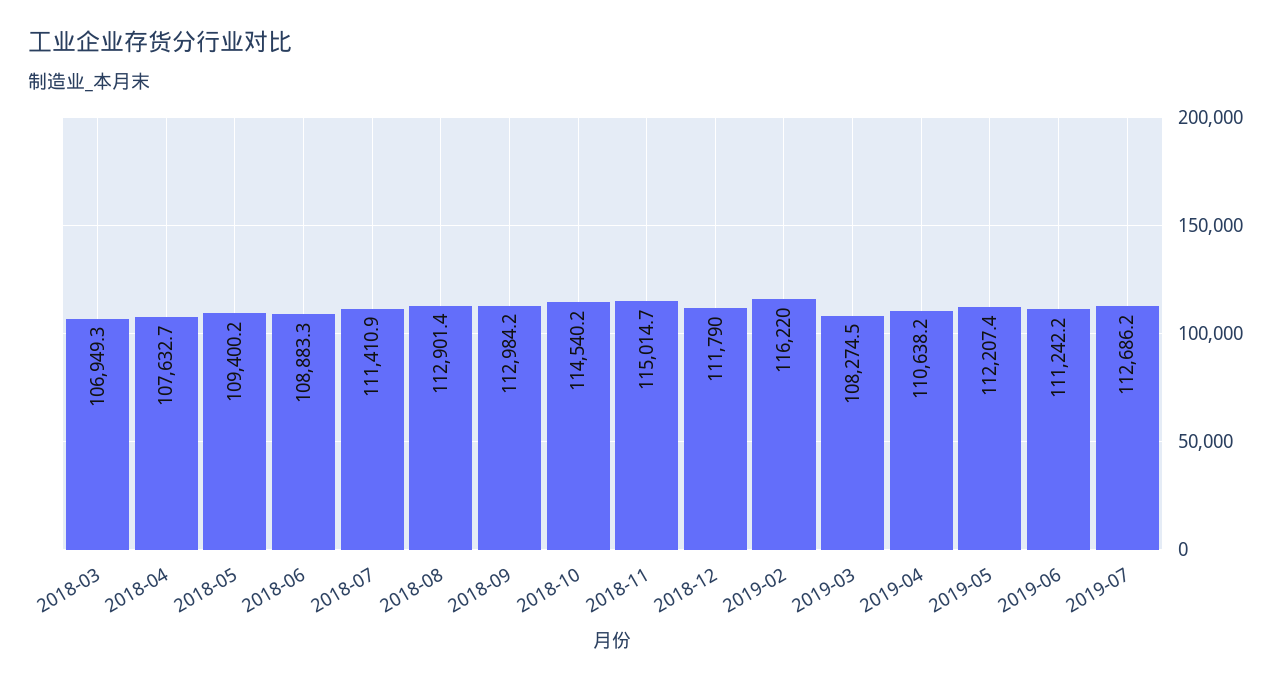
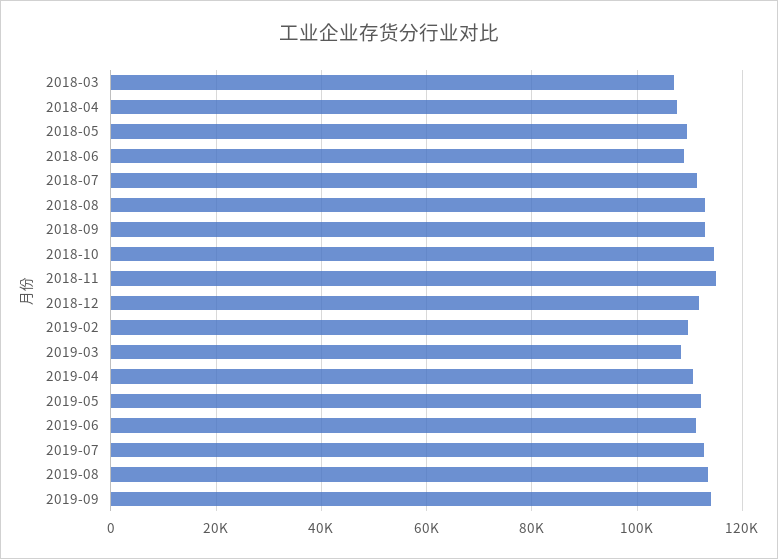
2019-02: 116220 -> 110000
2019-08: none -> 114000
2019-09: none -> 114000

